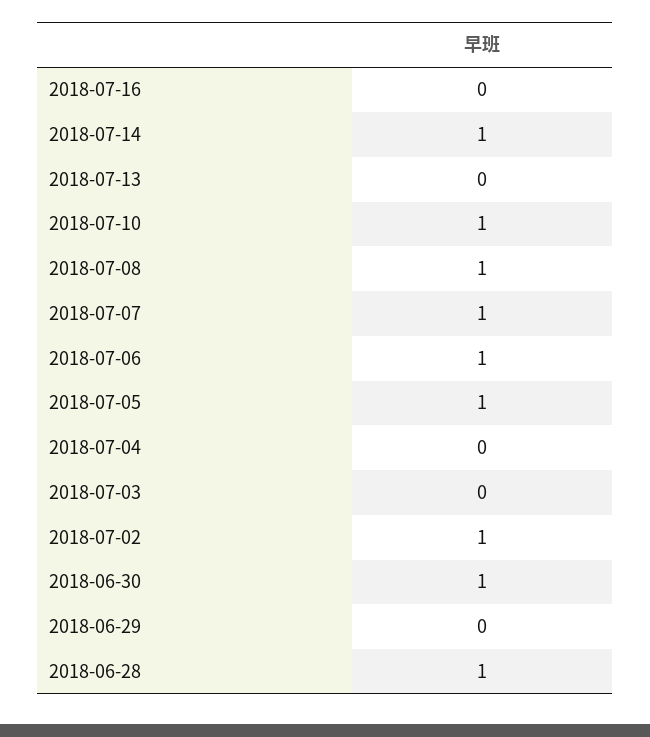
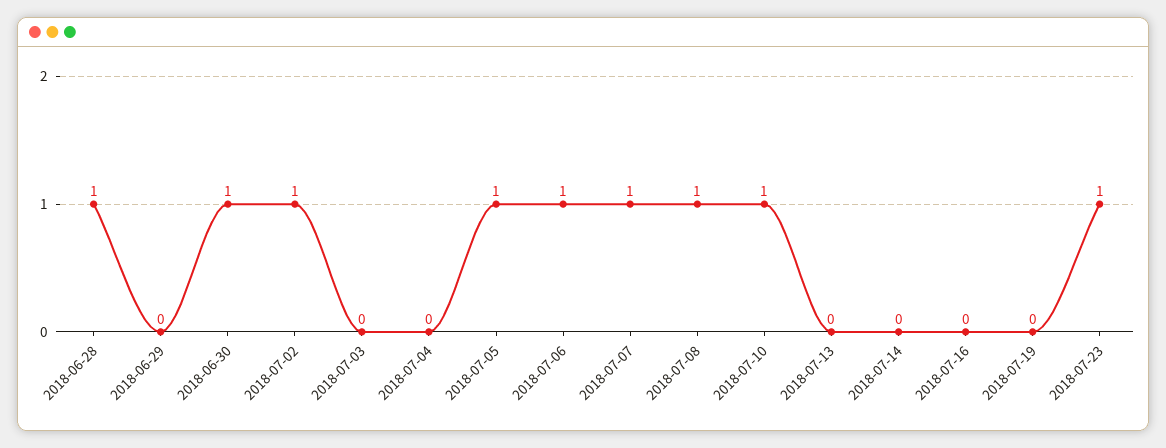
2018-07-14: 1 -> 0
2018-07-19: none -> 0
2018-07-23: none -> 1

